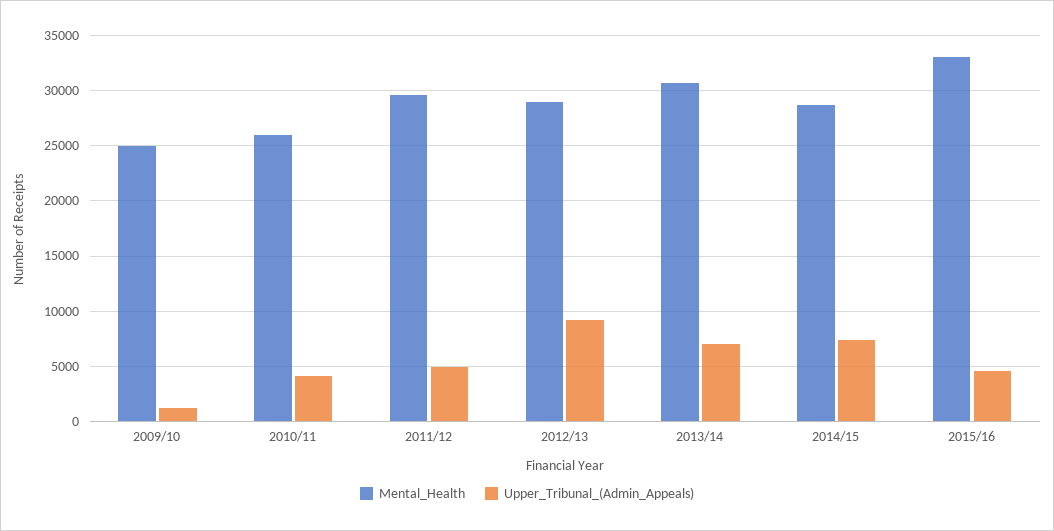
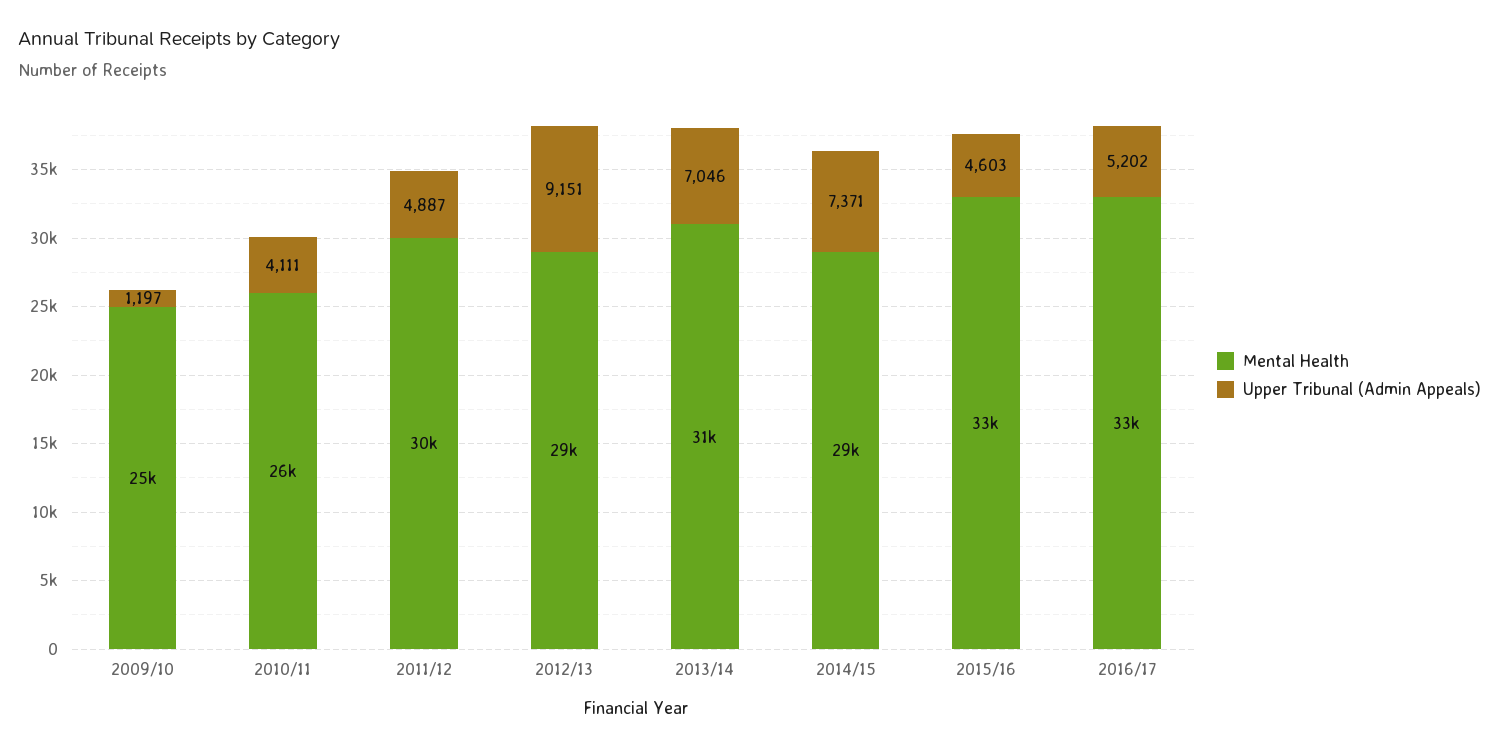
Mental_Health, 2016/17: none -> 33000
Upper_Tribunal_(Admin_Appeals), 2016/17: none -> 5202

